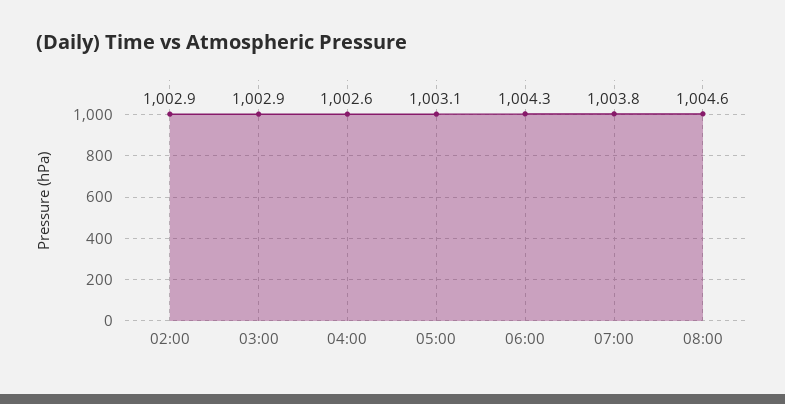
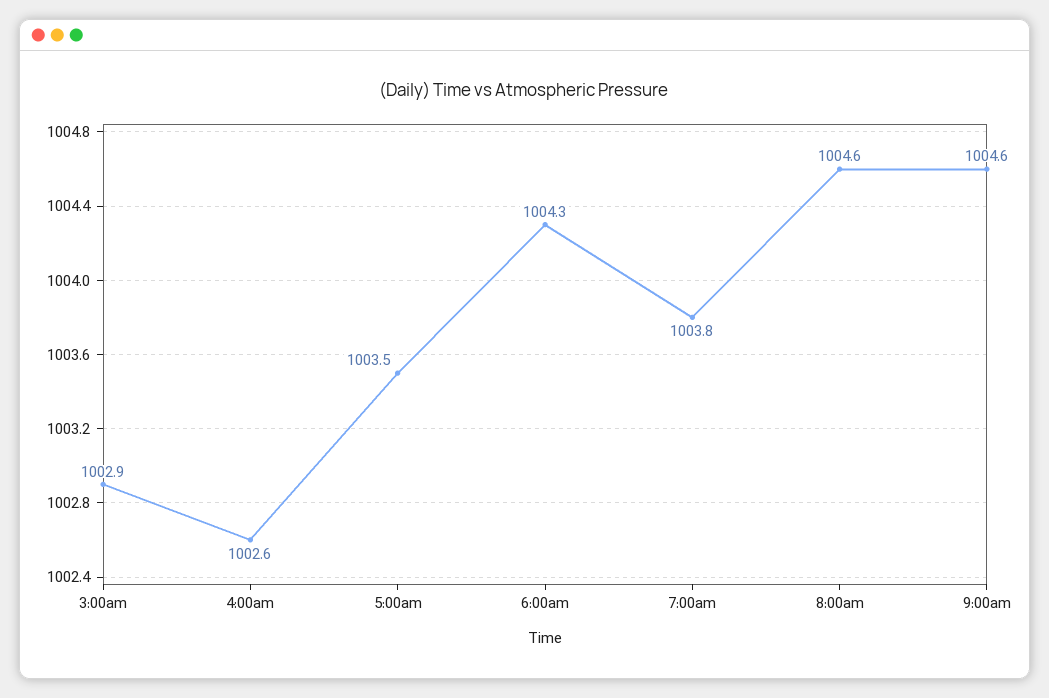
02:00: 1002.9 -> none
05:00: 1003.1 -> 1003.5
9:00am: none -> 1004.6

